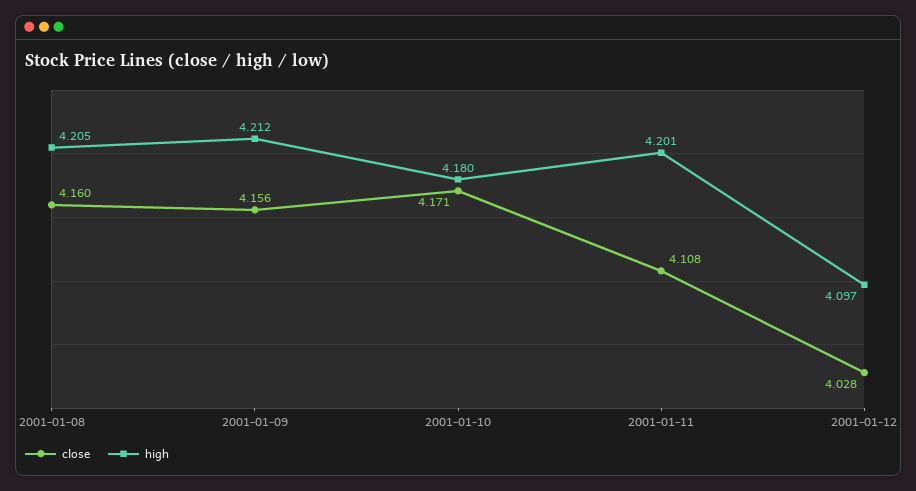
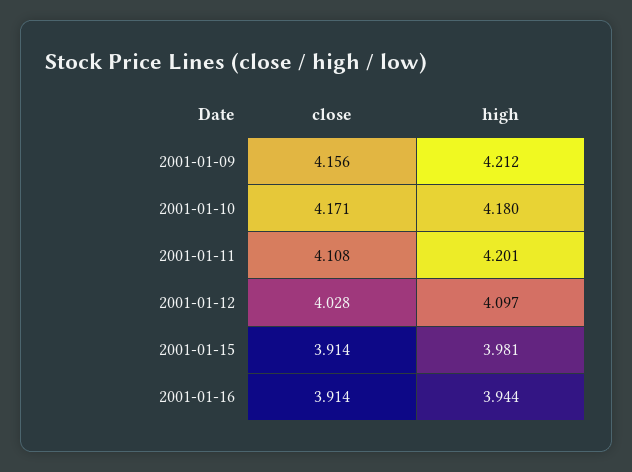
close, 2001-01-08: 4.16 -> none
high, 2001-01-08: 4.205 -> none
close, 2001-01-15: none -> 3.914
high, 2001-01-15: none -> 3.981
close, 2001-01-16: none -> 3.914
high, 2001-01-16: none -> 3.944

